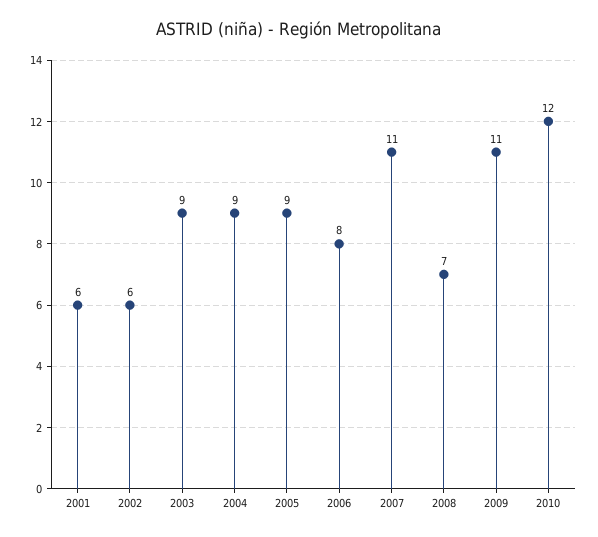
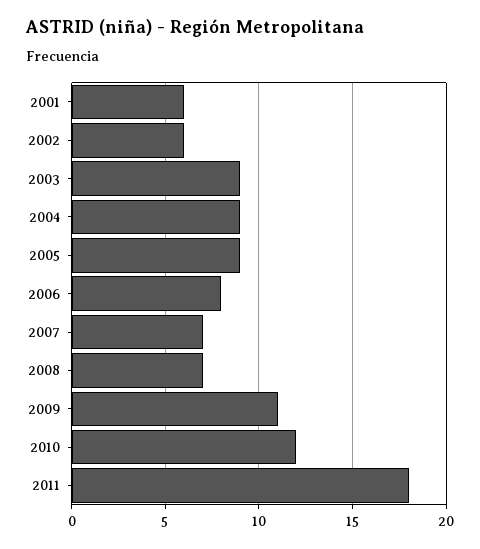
2007: 11 -> 7
2011: none -> 18

